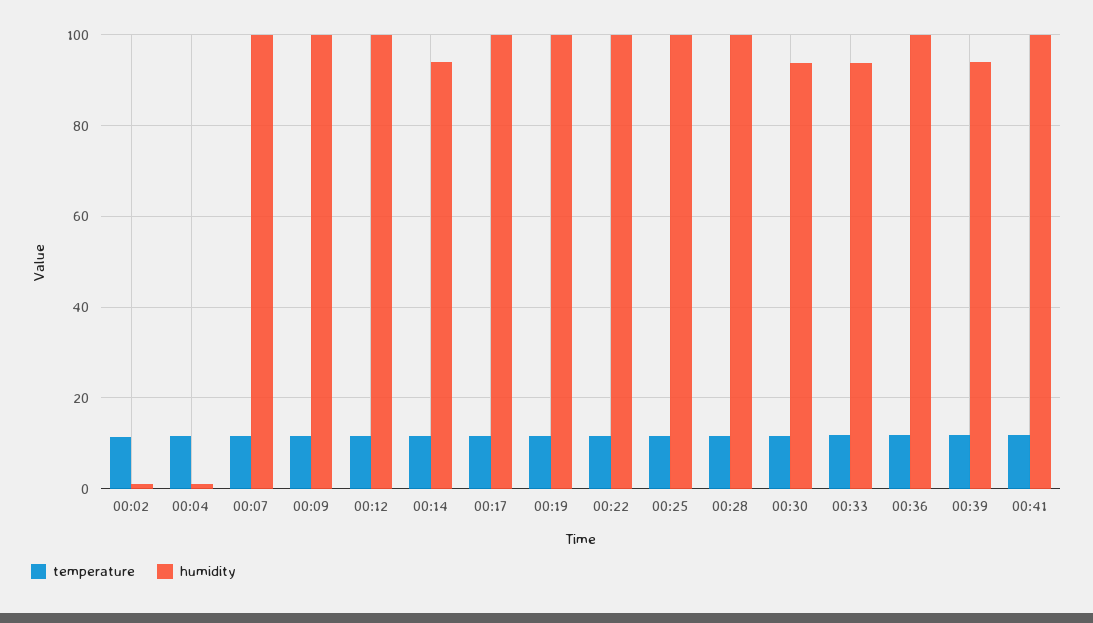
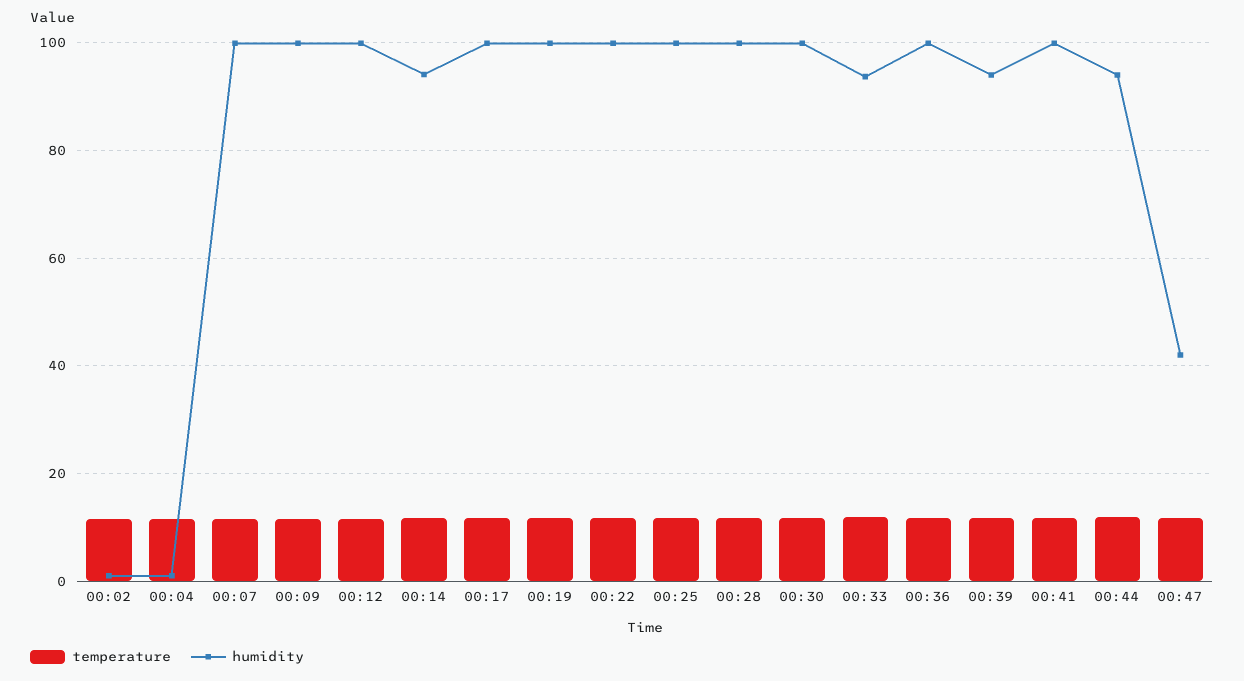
humidity, 00:30: 94 -> 100
temperature, 00:44: none -> 12
humidity, 00:44: none -> 94
temperature, 00:47: none -> 12
humidity, 00:47: none -> 42

